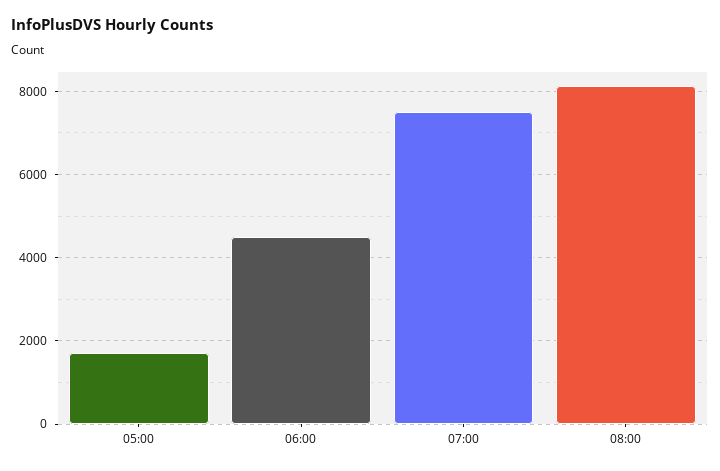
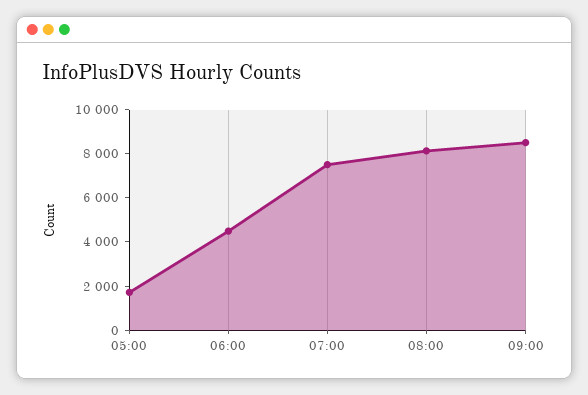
09:00: none -> 8500

